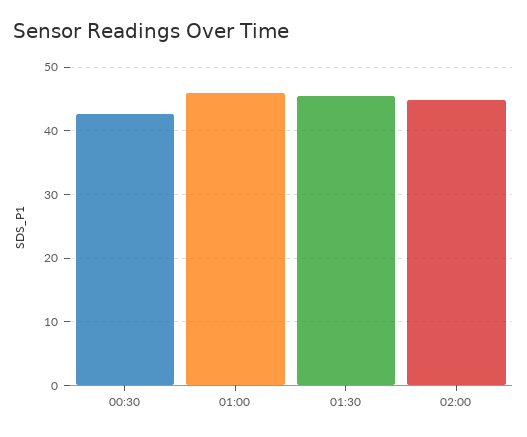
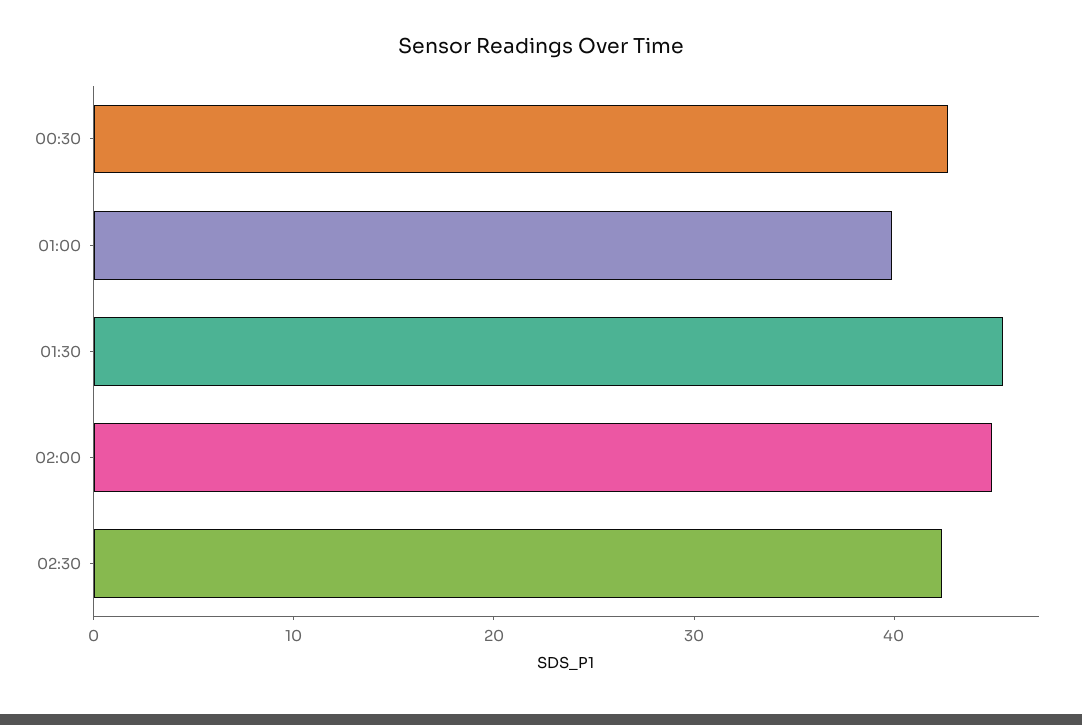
01:00: 46 -> 40
02:30: none -> 42

